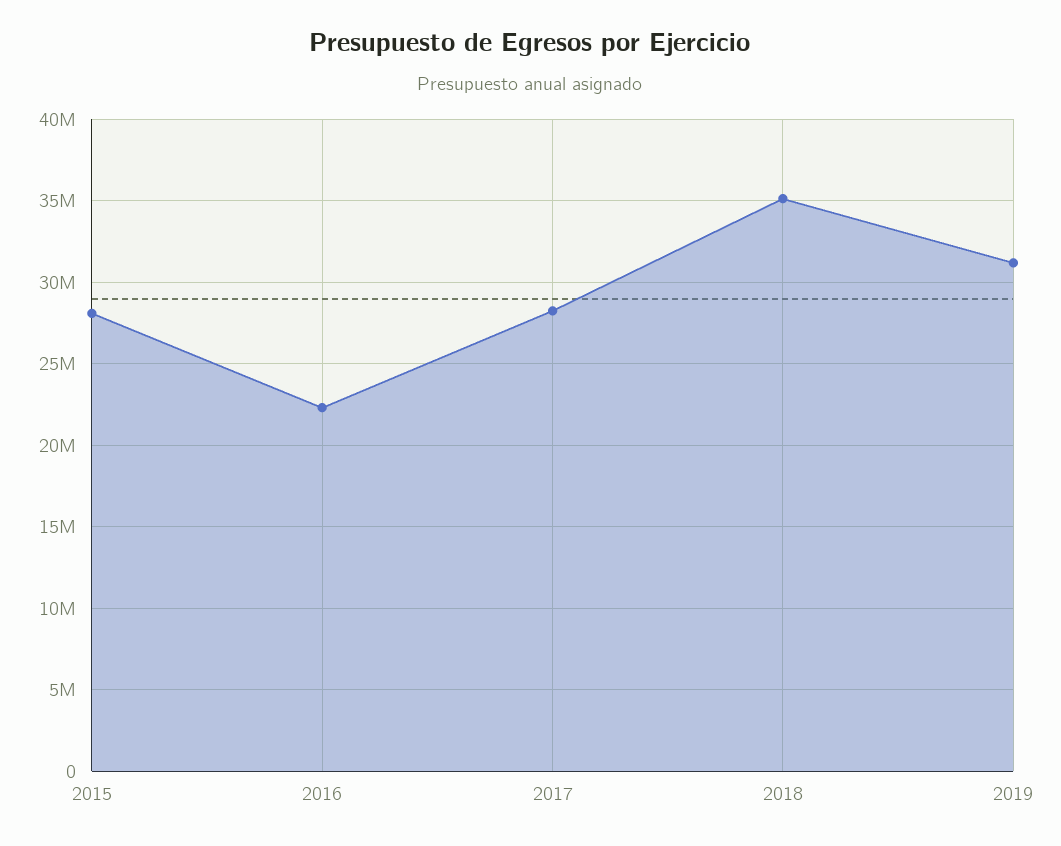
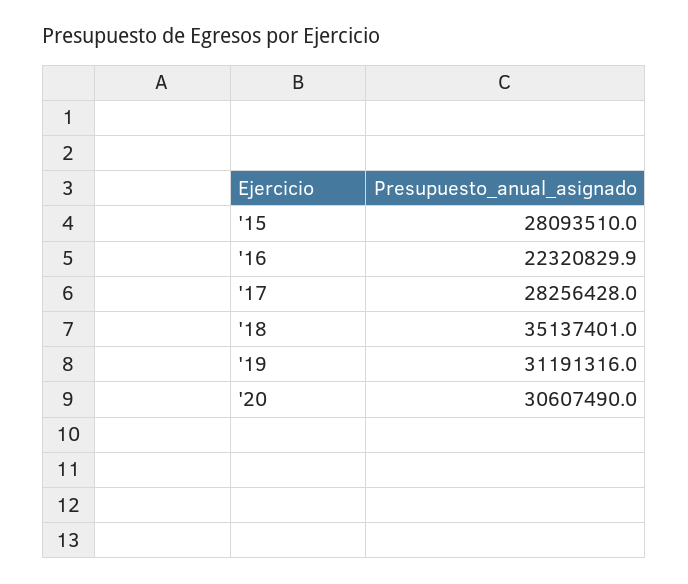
'20: none -> 30607490

